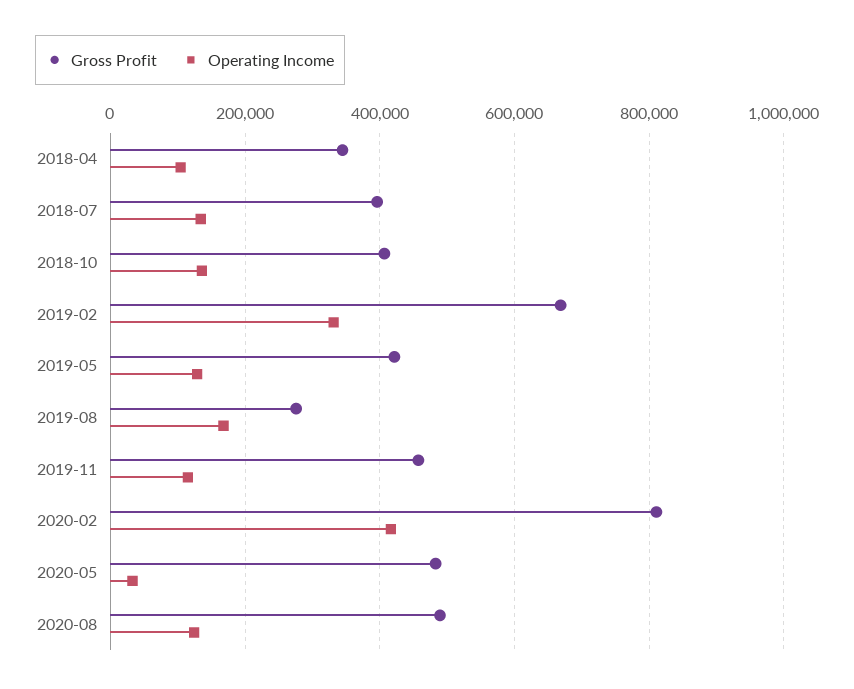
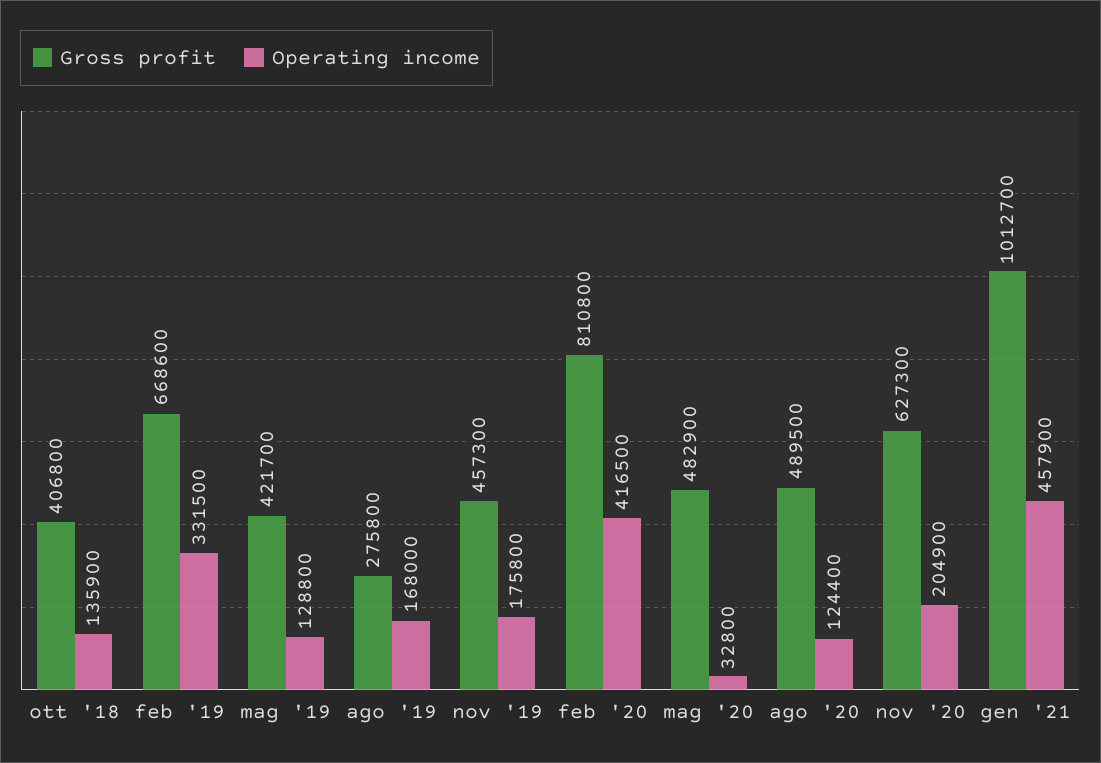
Gross Profit, 2018-04: 340000 -> none
Operating Income, 2018-04: 100000 -> none
Gross Profit, 2018-07: 400000 -> none
Operating Income, 2018-07: 140000 -> none
Operating Income, 2019-11: 120000 -> 175800
Gross Profit, nov '20: none -> 627300
Operating Income, nov '20: none -> 204900
Gross Profit, gen '21: none -> 1012700
Operating Income, gen '21: none -> 457900

